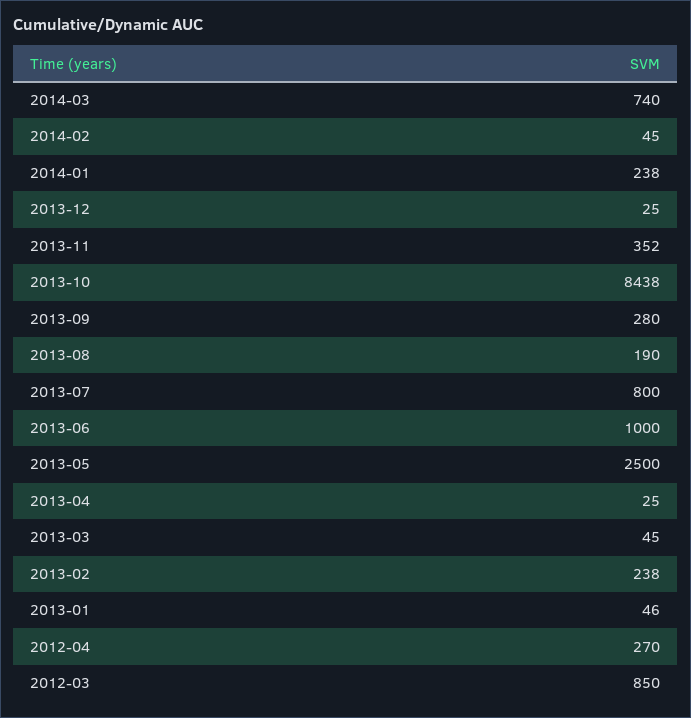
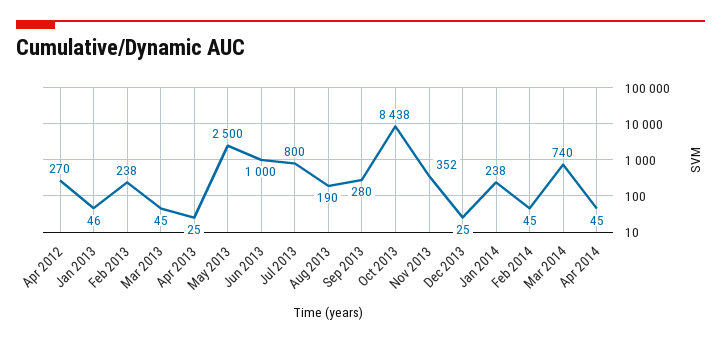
2012-03: 850 -> none
Apr 2014: none -> 45

